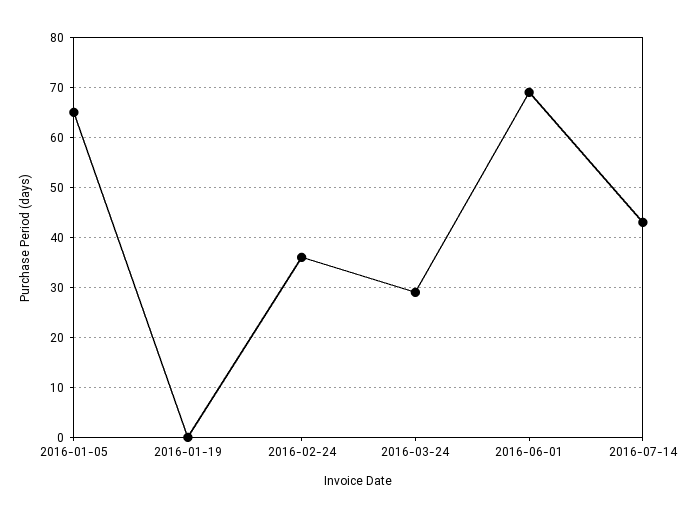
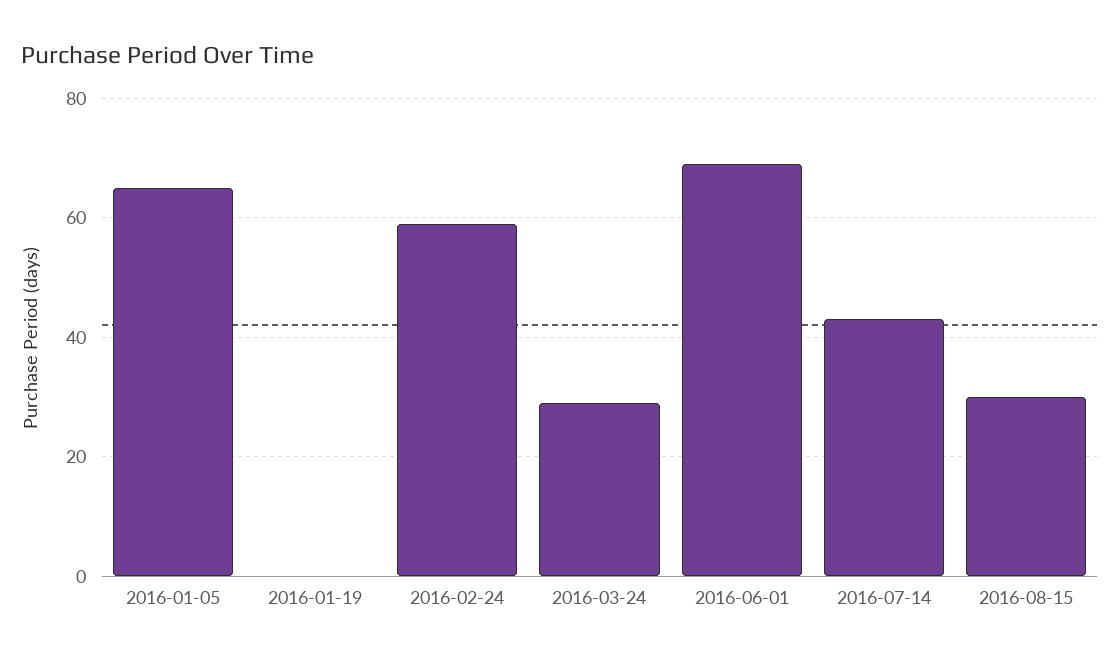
2016-02-24: 35 -> 60
2016-08-15: none -> 30

